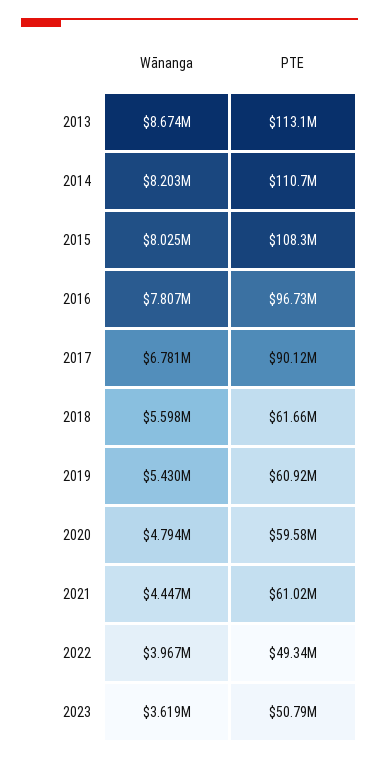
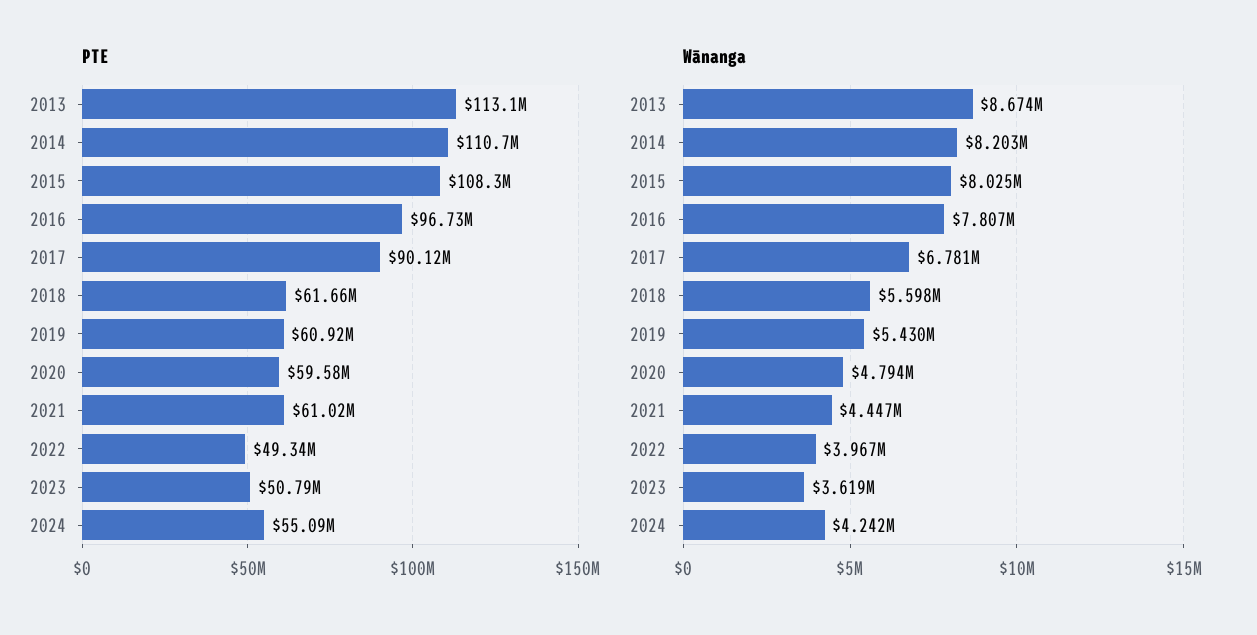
PTE, 2024: none -> 55090000
Wānanga, 2024: none -> 4242000

